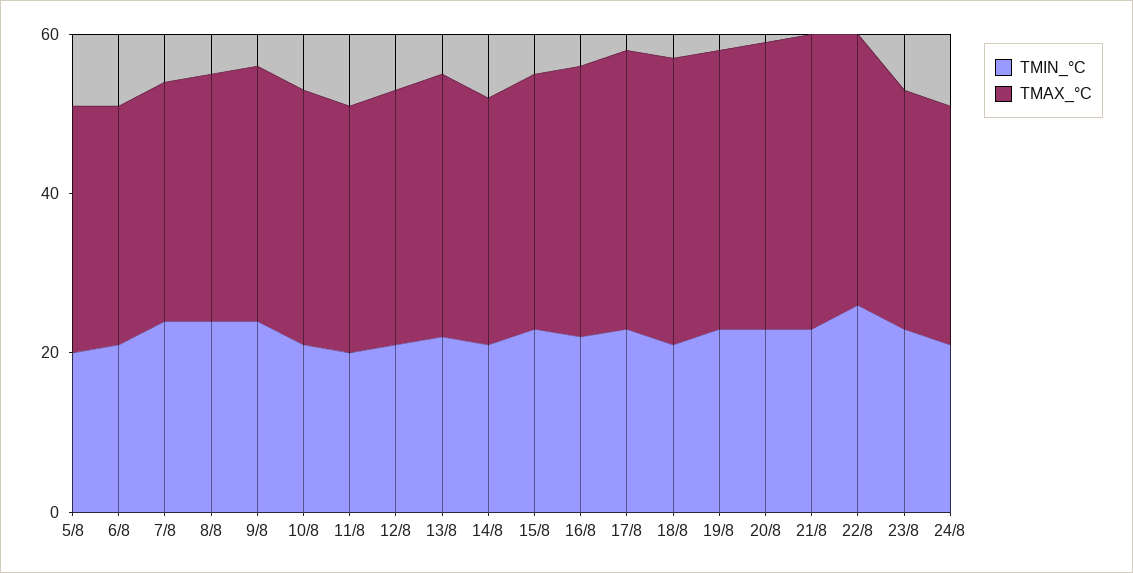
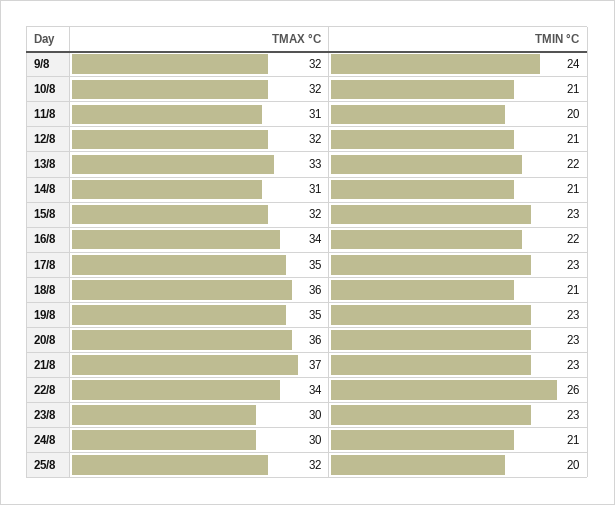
TMIN_°C, 5/8: 20 -> none
TMAX_°C, 5/8: 30 -> none
TMIN_°C, 6/8: 20 -> none
TMAX_°C, 6/8: 30 -> none
TMIN_°C, 7/8: 25 -> none
TMAX_°C, 7/8: 30 -> none
TMIN_°C, 8/8: 25 -> none
TMAX_°C, 8/8: 30 -> none
TMAX_°C, 25/8: none -> 32
TMIN_°C, 25/8: none -> 20

